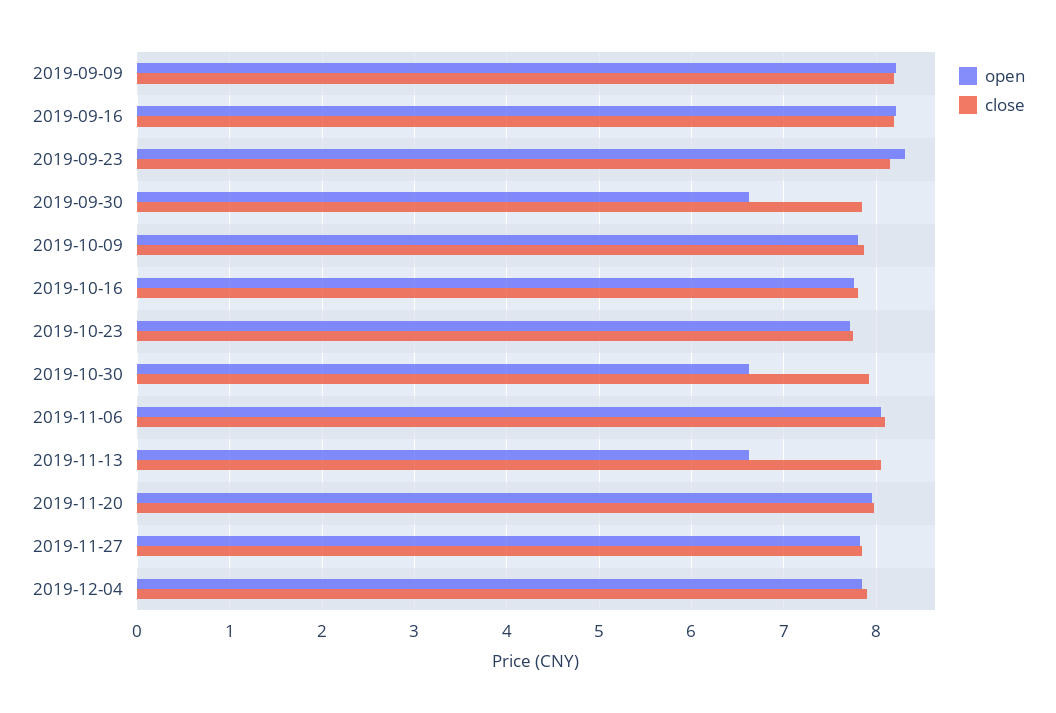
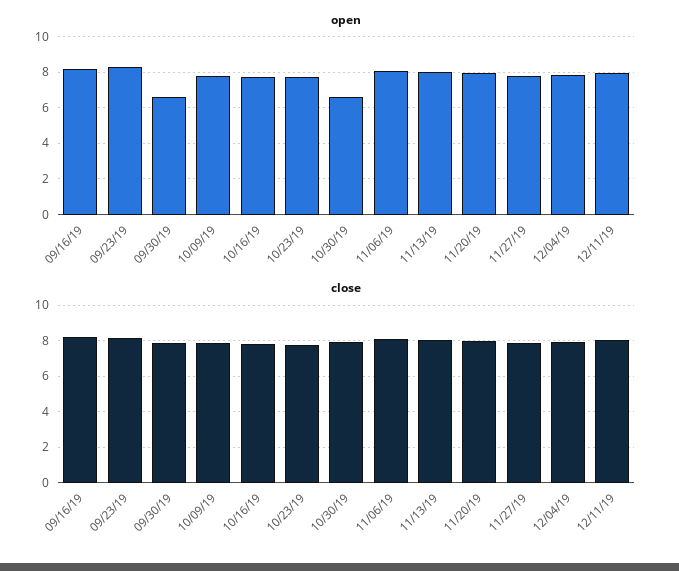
open, 2019-09-09: 8.2 -> none
close, 2019-09-09: 8.2 -> none
open, 2019-11-13: 6.6 -> 8
open, 12/11/19: none -> 8
close, 12/11/19: none -> 8

